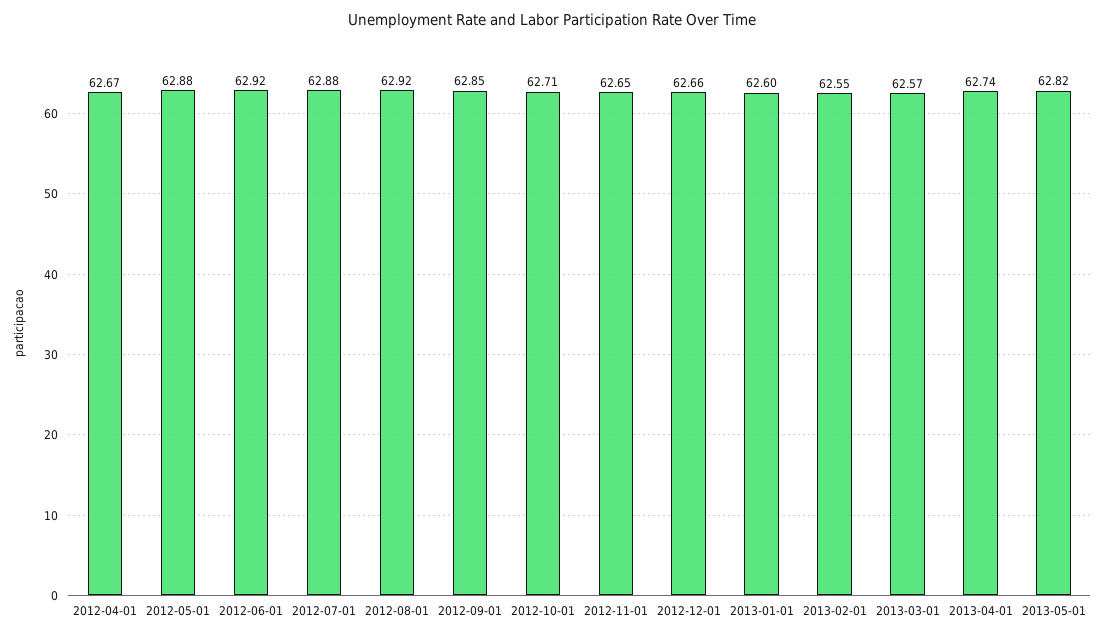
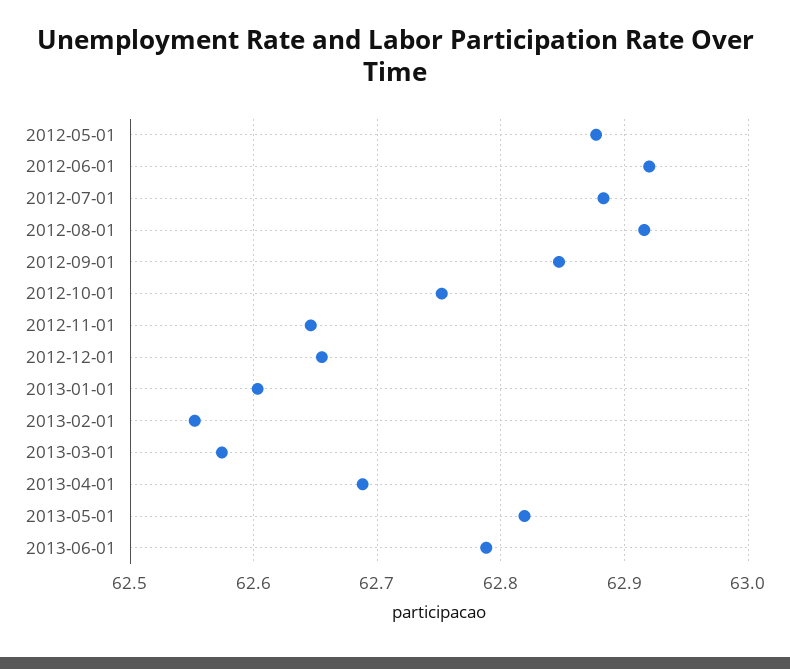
2012-04-01: 62.67 -> none
2012-10-01: 62.71 -> 62.75
2013-04-01: 62.74 -> 62.69
2013-06-01: none -> 62.79

